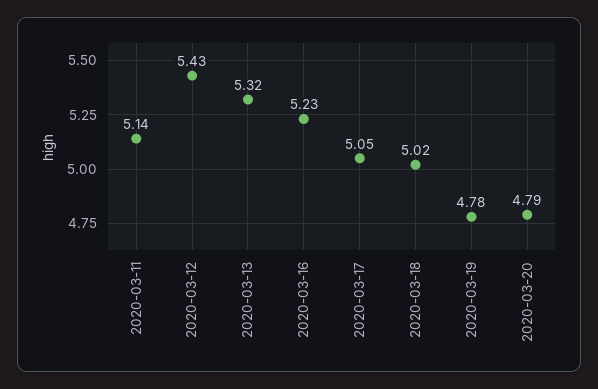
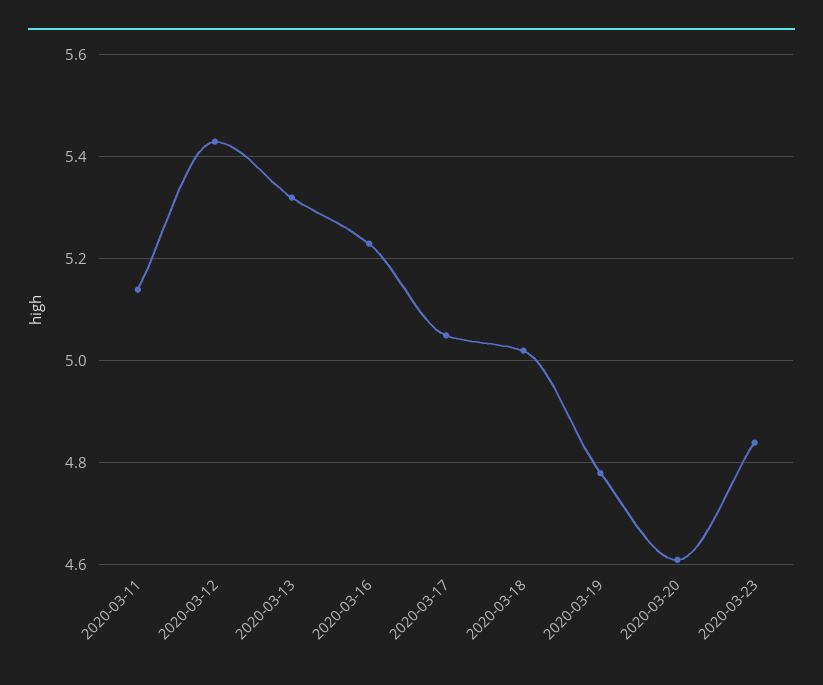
2020-03-20: 4.79 -> 4.6
2020-03-23: none -> 4.85

